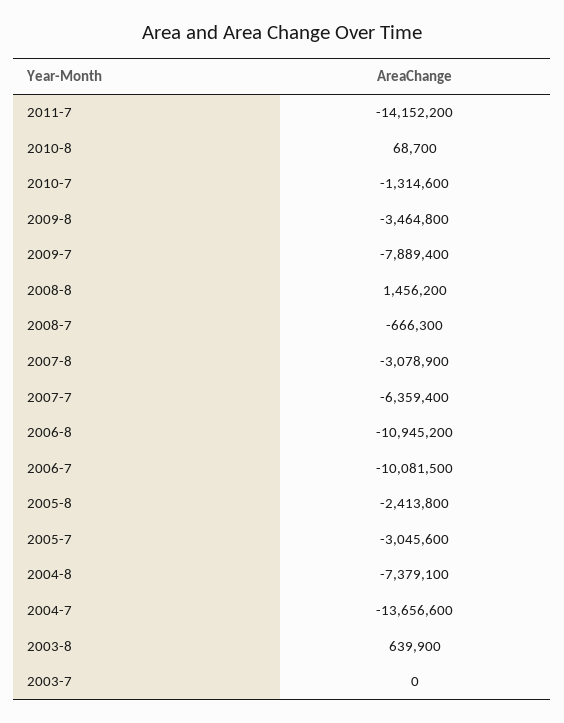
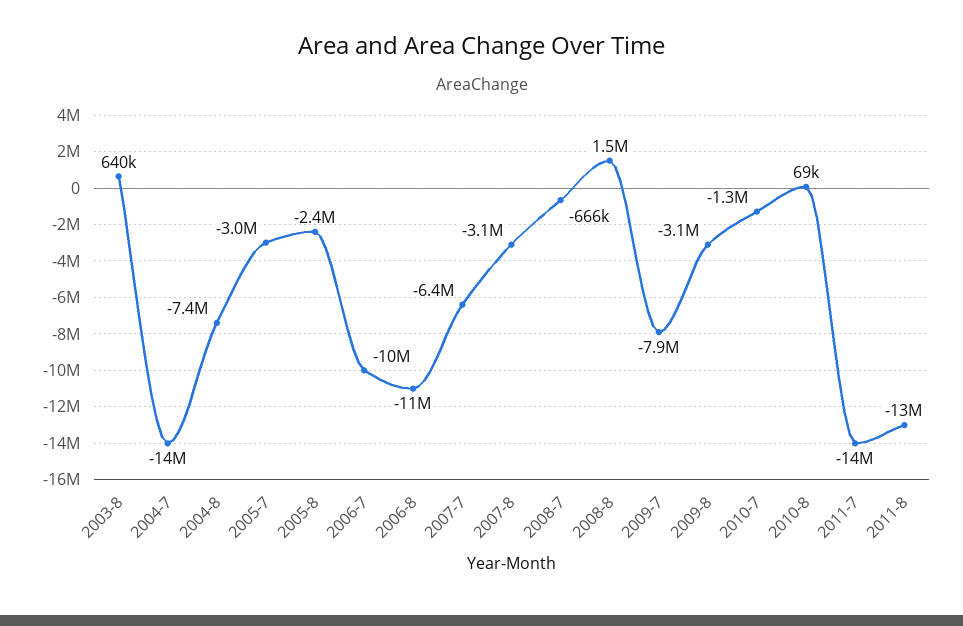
2009-8: -3464800 -> -3100000
2003-7: 0 -> none
2011-8: none -> -13000000

